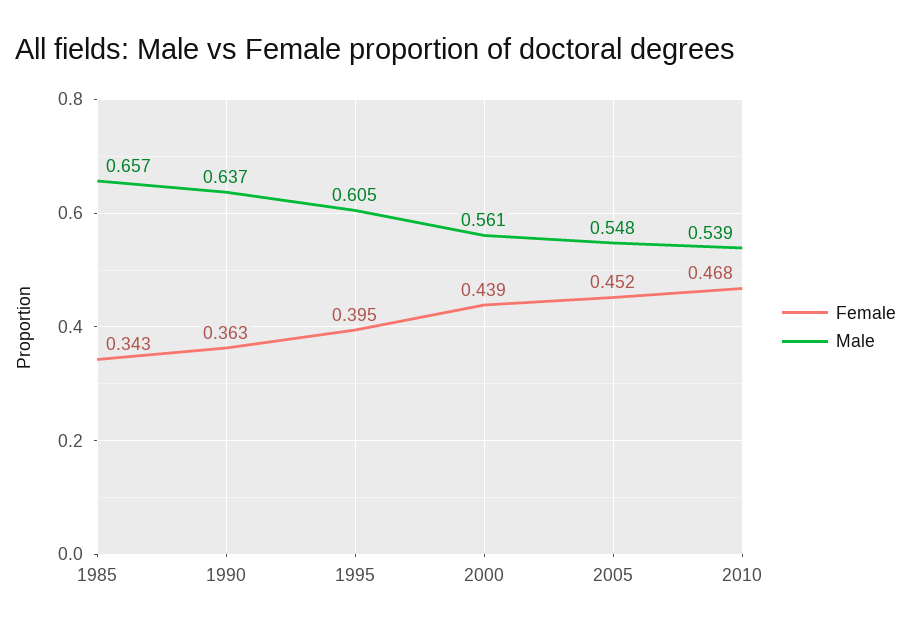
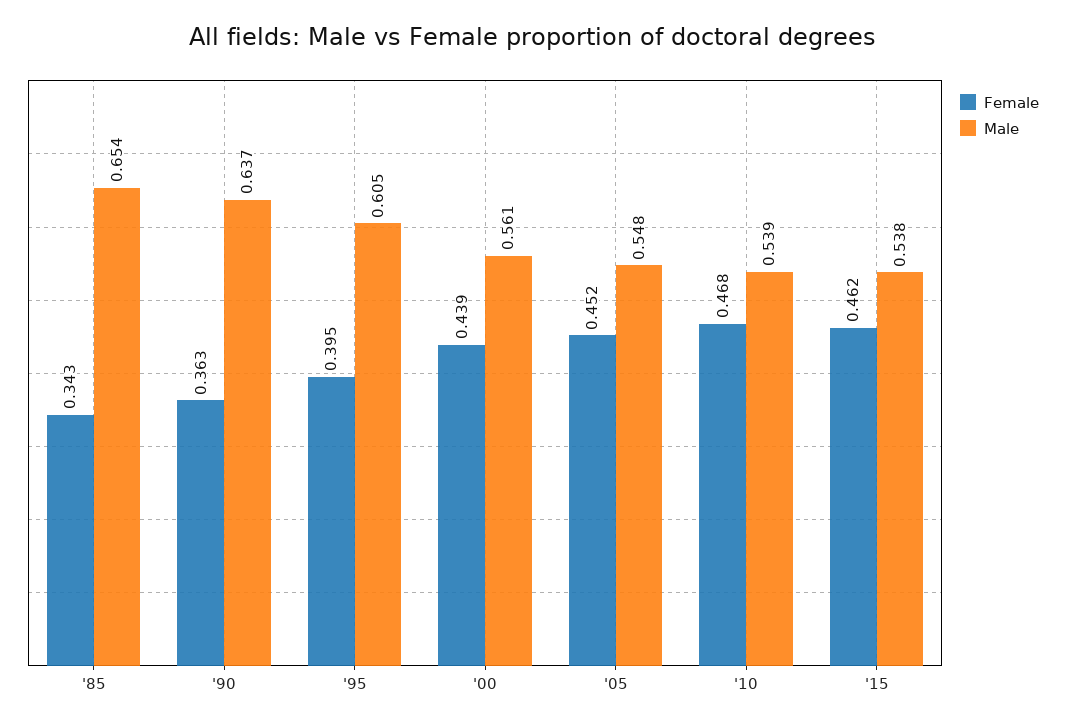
Male, 1985: 0.657 -> 0.654
Female, '15: none -> 0.462
Male, '15: none -> 0.538

